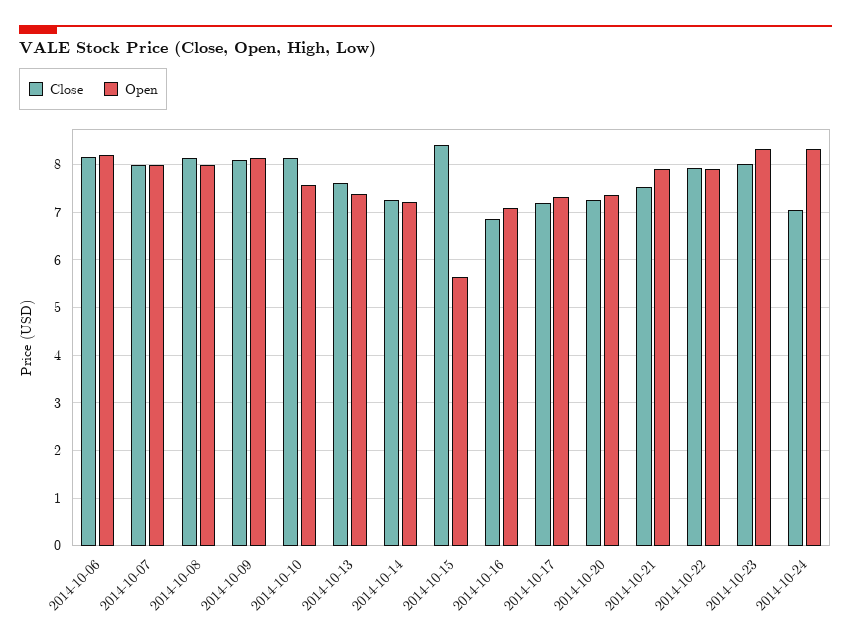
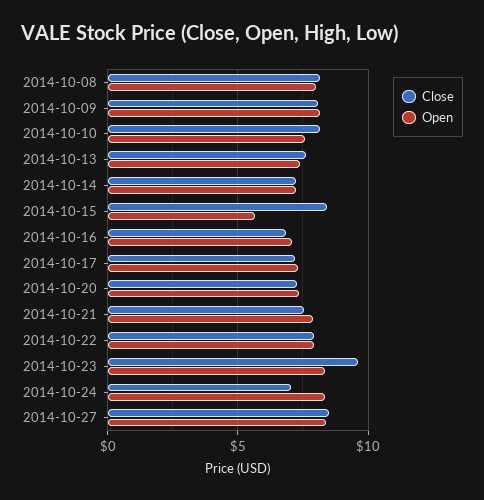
Close, 2014-10-06: 8.2 -> none
Open, 2014-10-06: 8.2 -> none
Close, 2014-10-07: 8 -> none
Open, 2014-10-07: 8 -> none
Close, 2014-10-23: 8 -> 9.5
Close, 2014-10-27: none -> 8.5
Open, 2014-10-27: none -> 8.5

